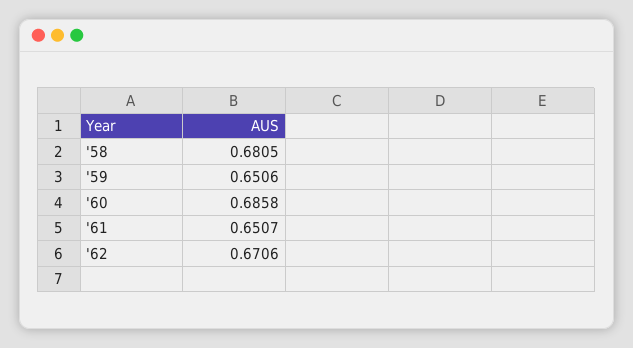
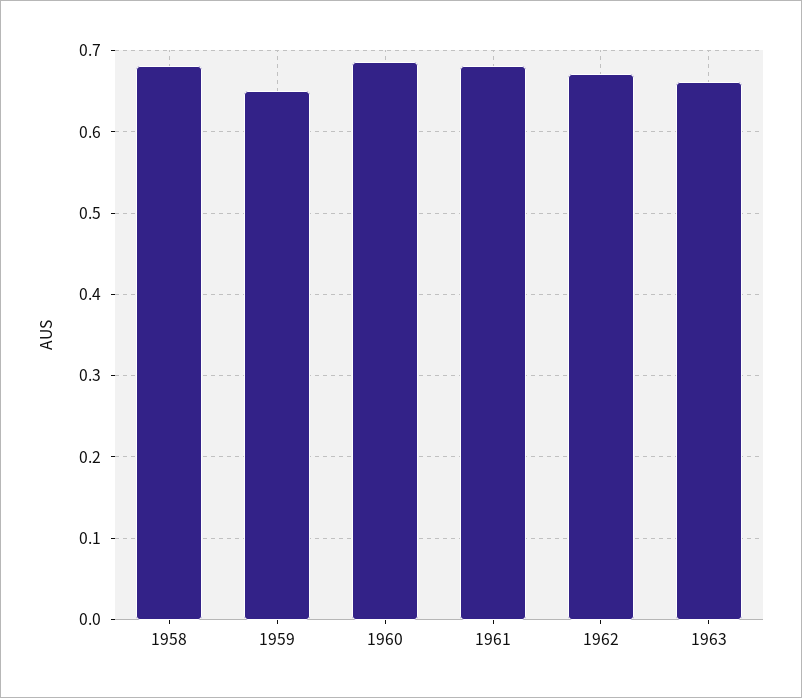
'61: 0.6507 -> 0.68
1963: none -> 0.66

